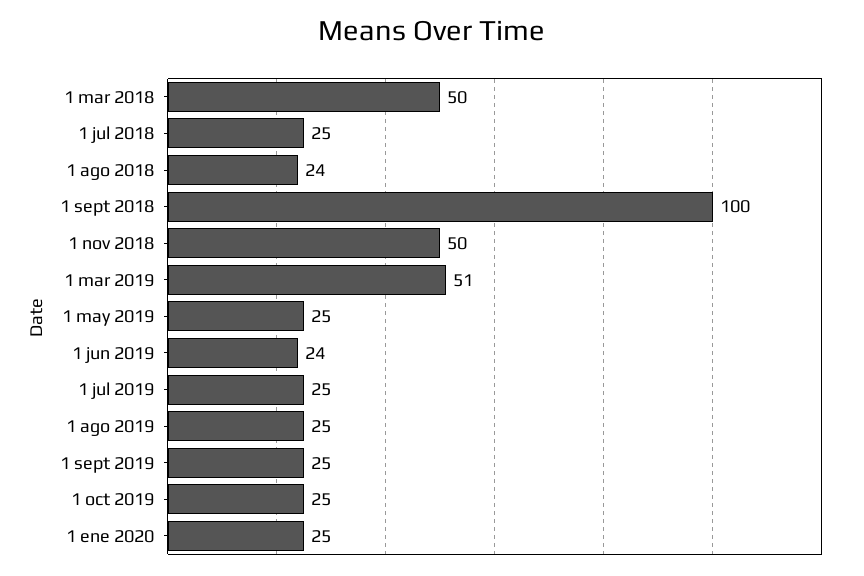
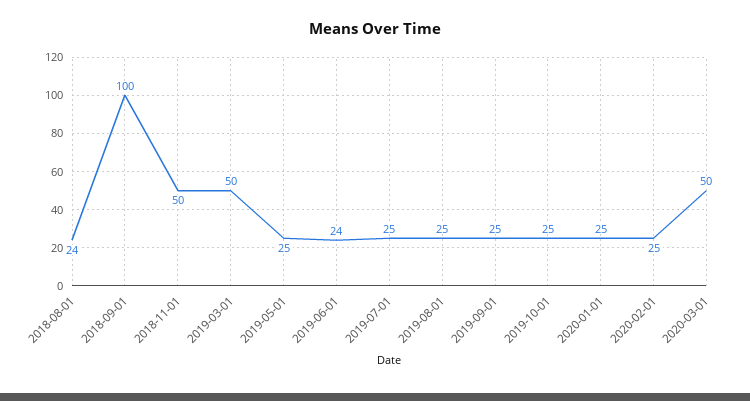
1 mar 2018: 50 -> none
1 jul 2018: 25 -> none
1 mar 2019: 51 -> 50
2020-02-01: none -> 25
2020-03-01: none -> 50

